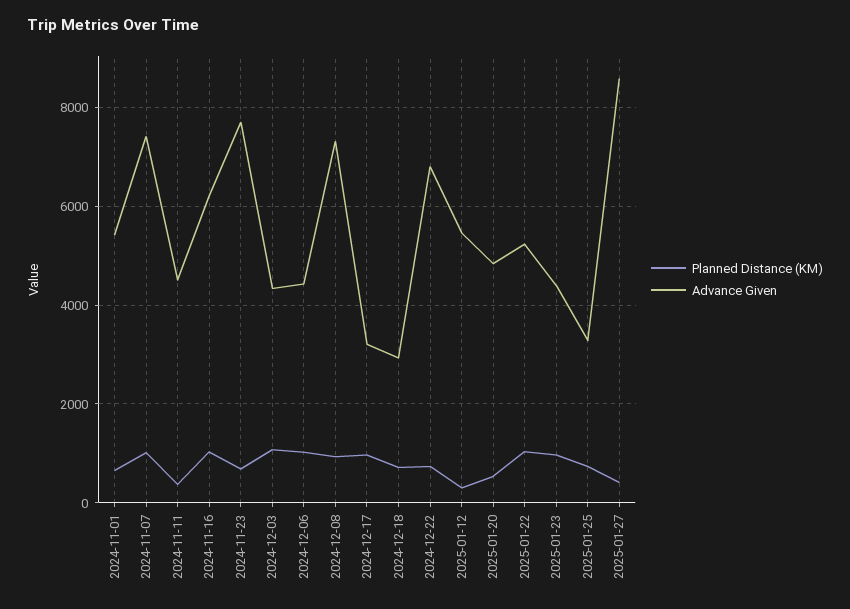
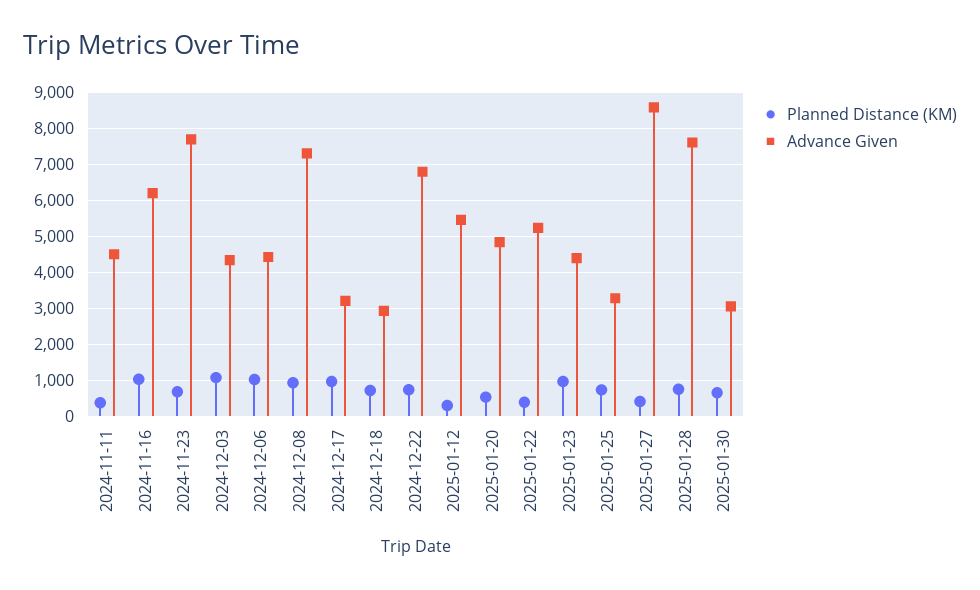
Planned Distance (KM), 2024-11-01: 600 -> none
Advance Given, 2024-11-01: 5400 -> none
Planned Distance (KM), 2024-11-07: 1000 -> none
Advance Given, 2024-11-07: 7400 -> none
Planned Distance (KM), 2025-01-22: 1000 -> 400
Planned Distance (KM), 2025-01-28: none -> 800
Advance Given, 2025-01-28: none -> 7600
Planned Distance (KM), 2025-01-30: none -> 600
Advance Given, 2025-01-30: none -> 3000

